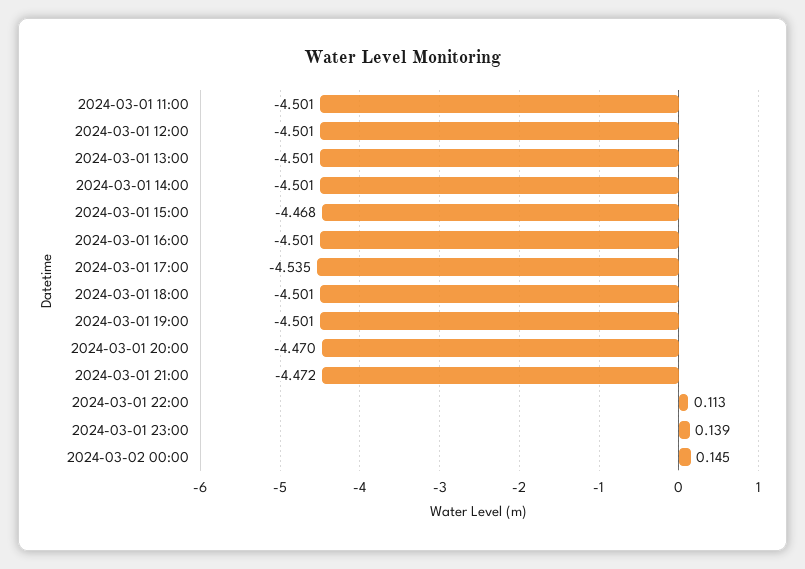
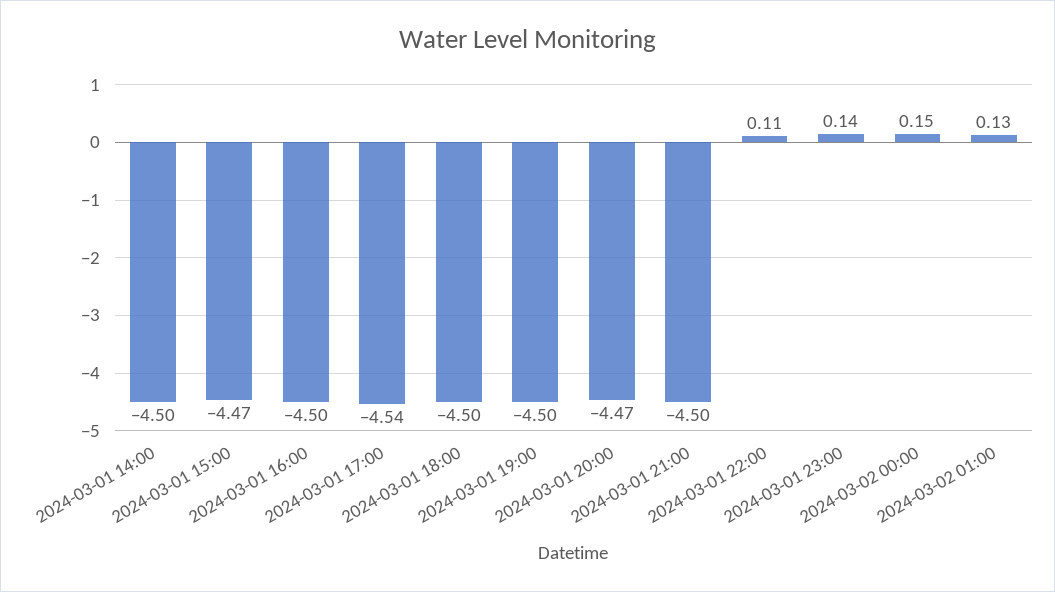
2024-03-01 11:00: -4.501 -> none
2024-03-01 12:00: -4.501 -> none
2024-03-01 13:00: -4.501 -> none
2024-03-01 21:00: -4.472 -> -4.5
2024-03-02 01:00: none -> 0.13

